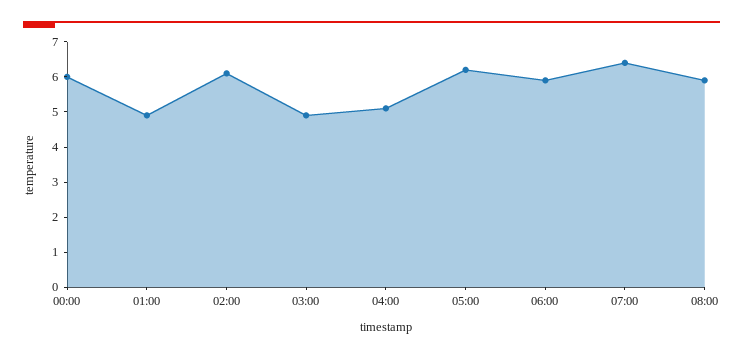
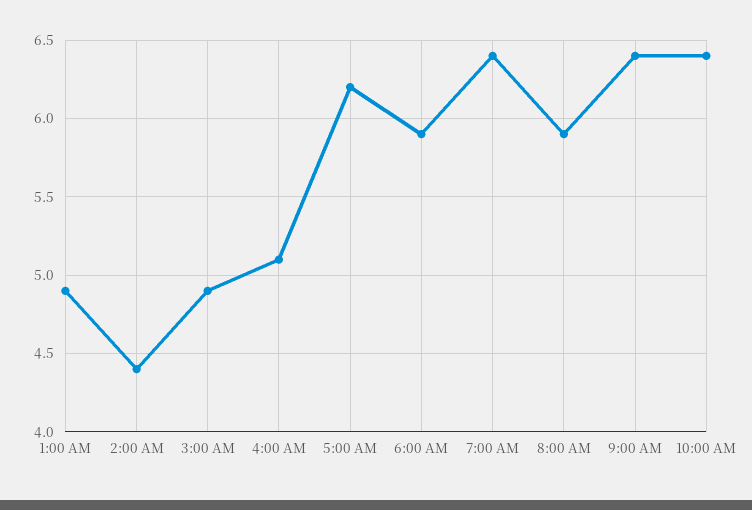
00:00: 6 -> none
02:00: 6 -> 4.4
9:00 AM: none -> 6.4
10:00 AM: none -> 6.4

